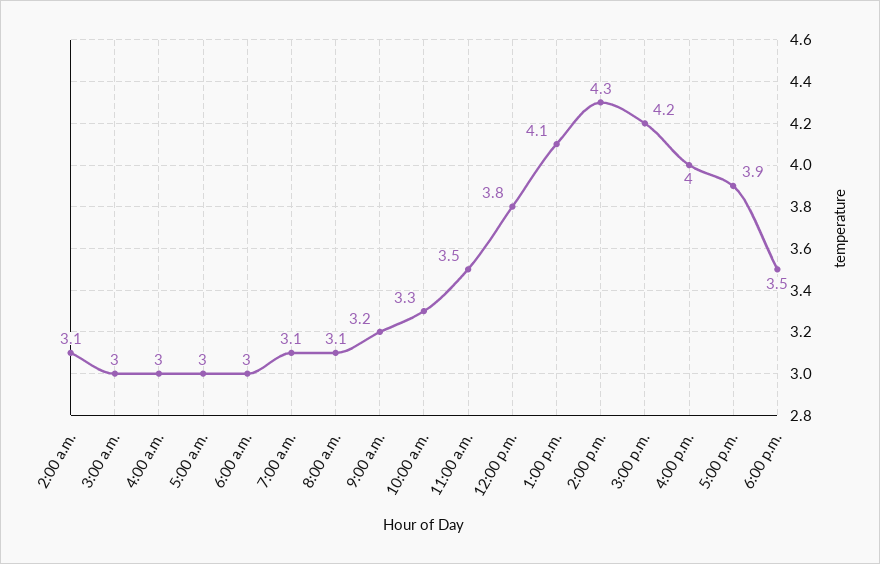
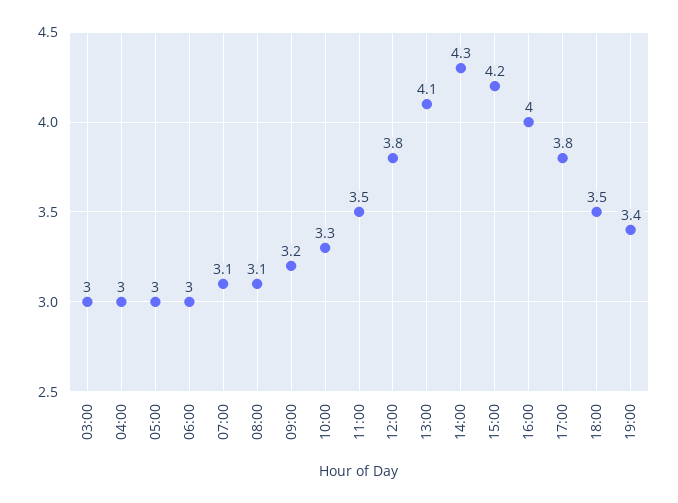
2:00 a.m.: 3.1 -> none
5:00 p.m.: 3.9 -> 3.8
19:00: none -> 3.4

